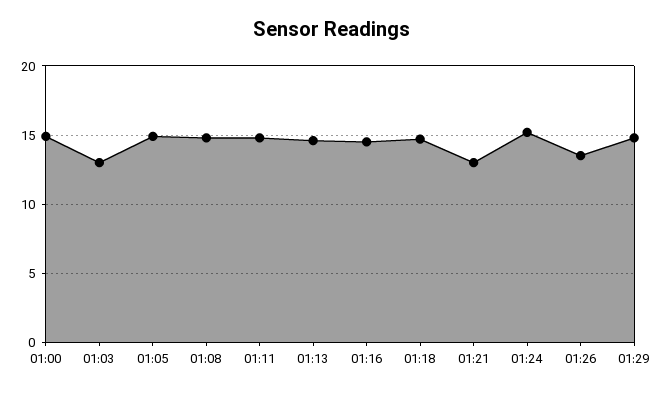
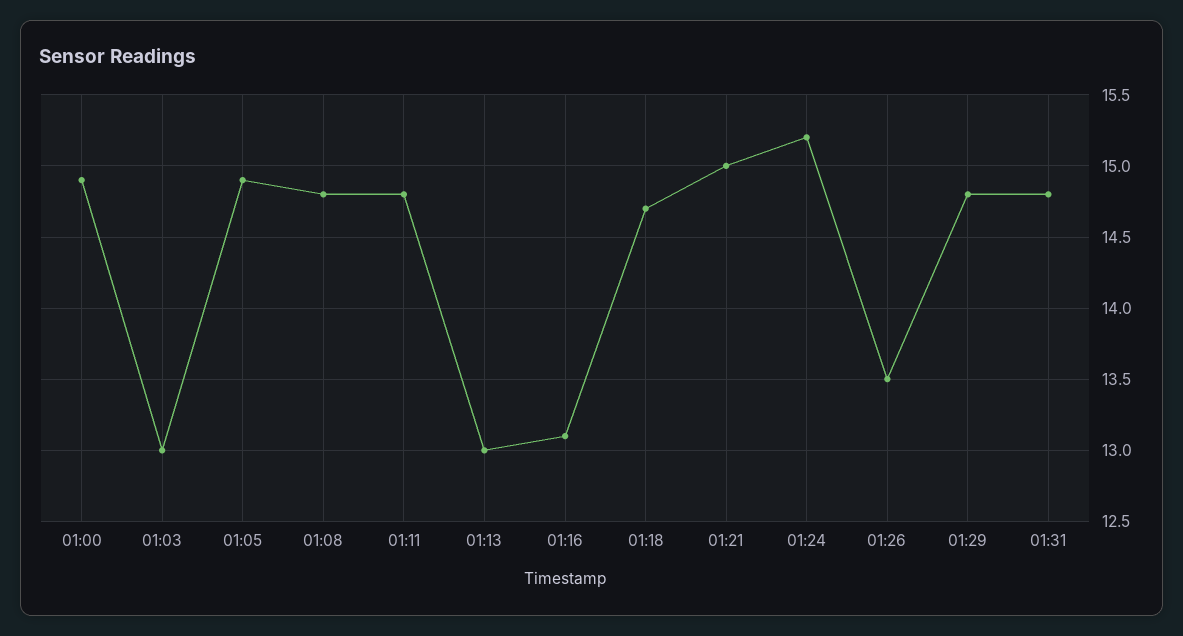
01:13: 14.5 -> 13
01:16: 14.5 -> 13.1
01:21: 13 -> 15
01:31: none -> 14.8

